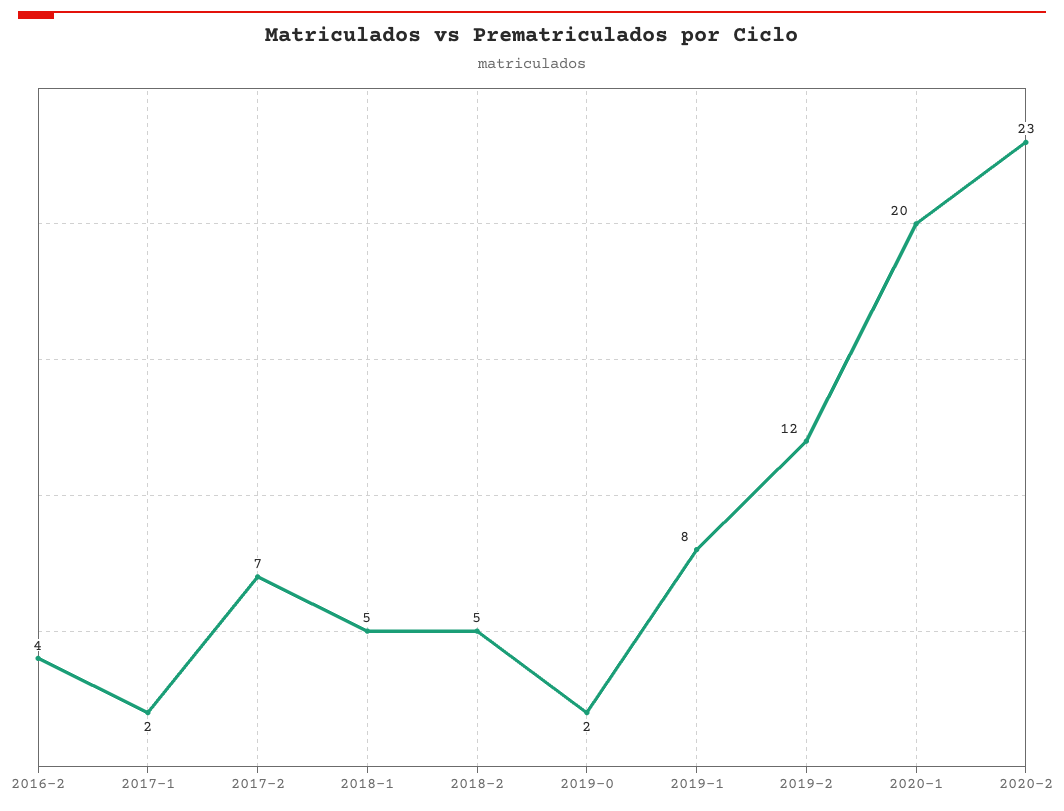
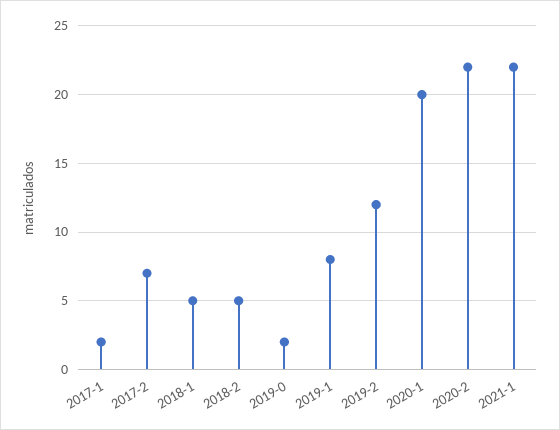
2016-2: 4 -> none
2020-2: 23 -> 22
2021-1: none -> 22

